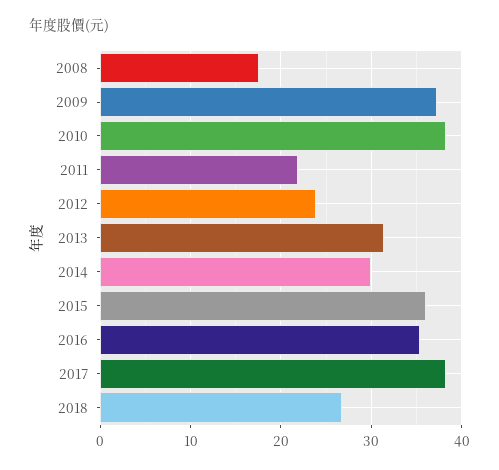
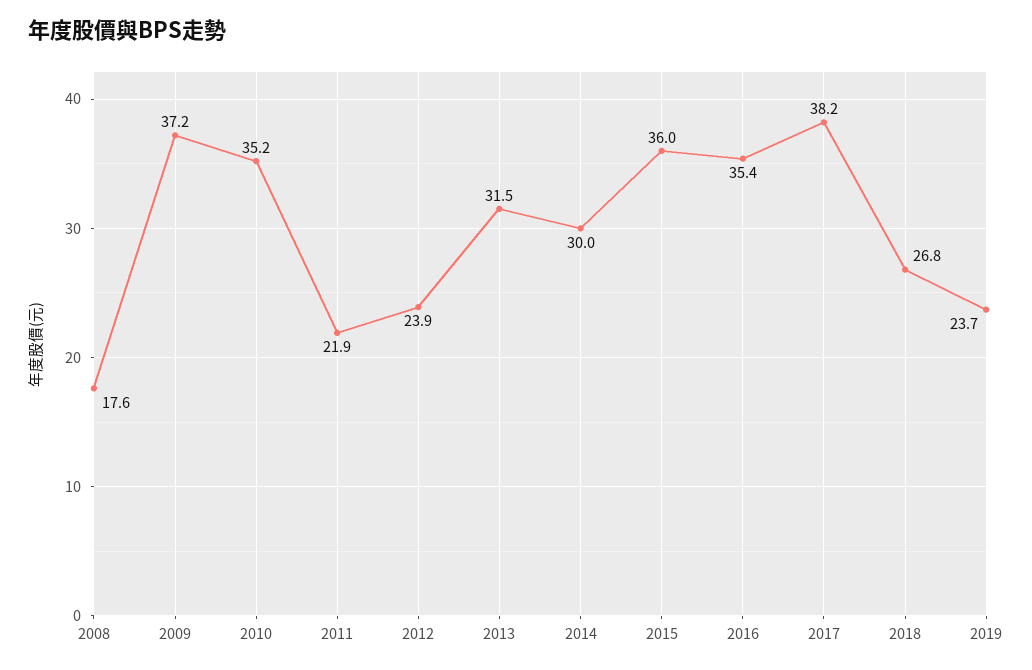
2010: 38 -> 35.2
2019: none -> 23.7

